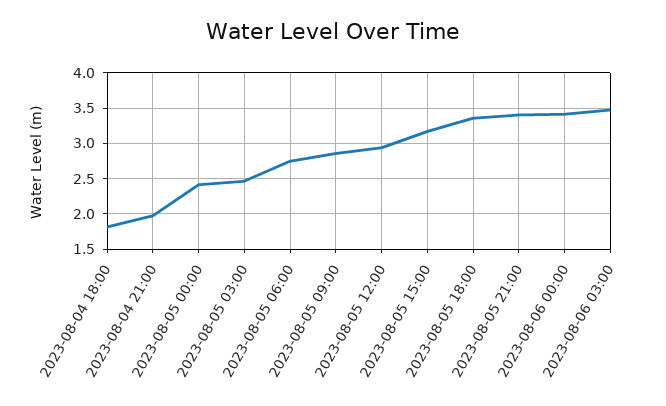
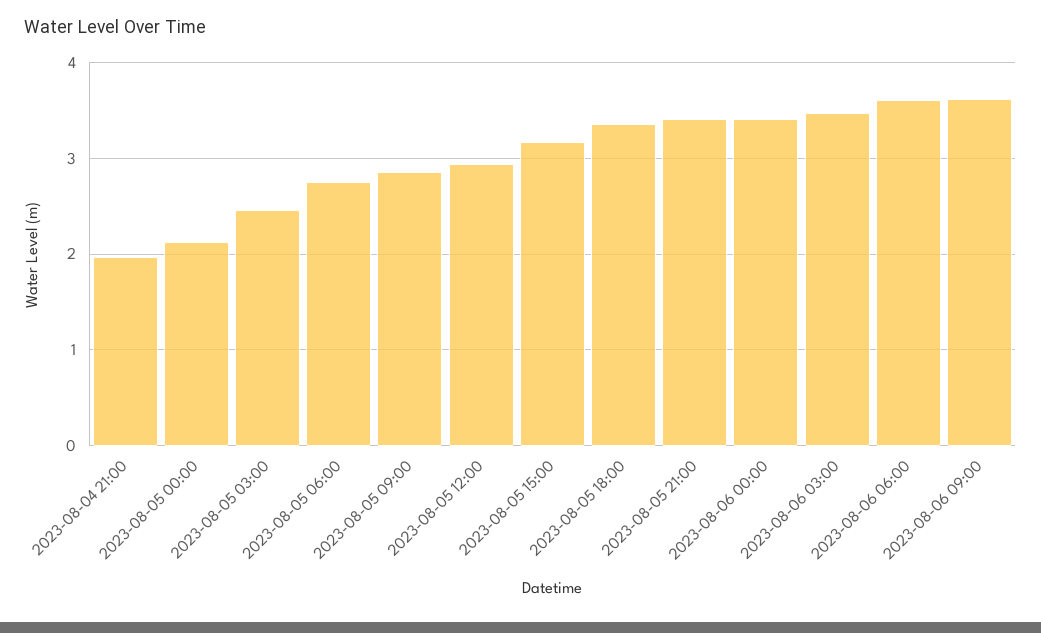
2023-08-04 18:00: 1.8 -> none
2023-08-05 00:00: 2.4 -> 2.1
2023-08-06 06:00: none -> 3.6
2023-08-06 09:00: none -> 3.6

